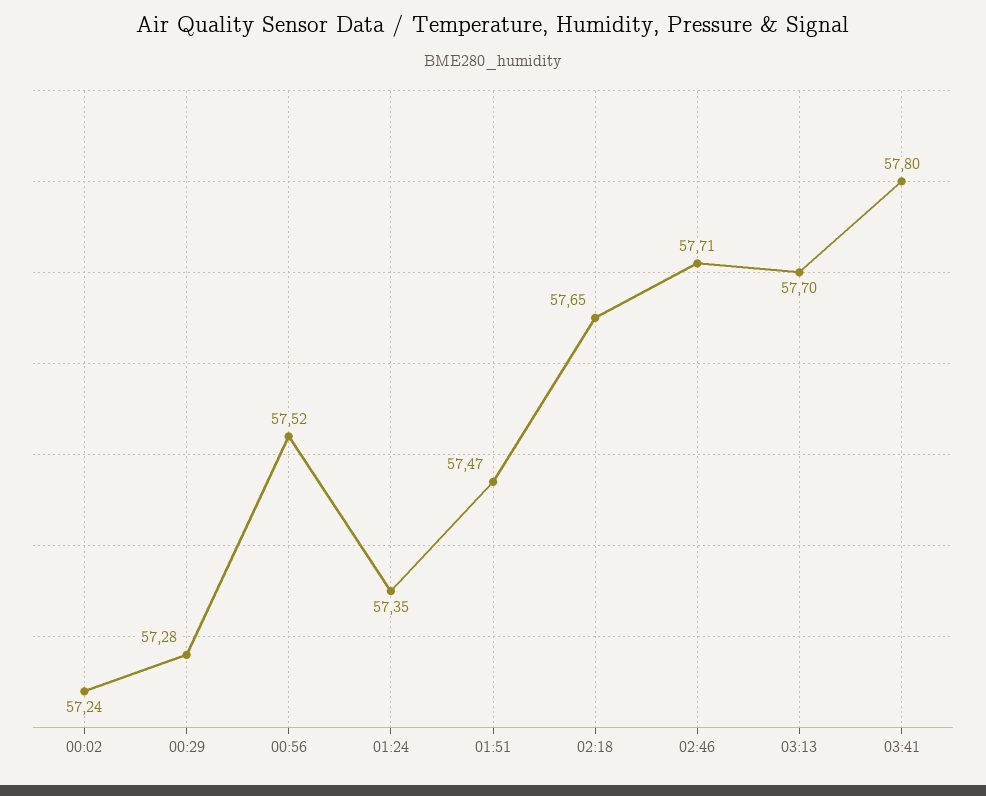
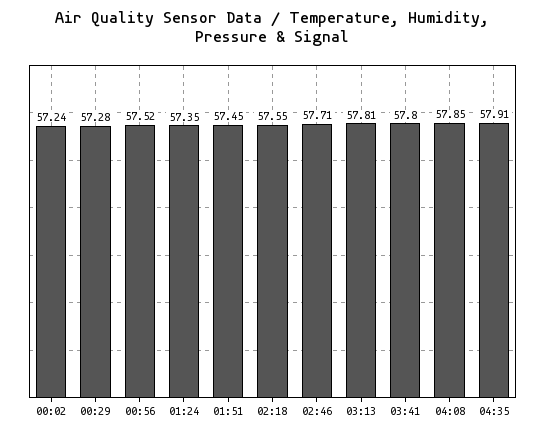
01:51: 57.47 -> 57.45
02:18: 57.65 -> 57.55
03:13: 57.7 -> 57.81
04:08: none -> 57.85
04:35: none -> 57.91

